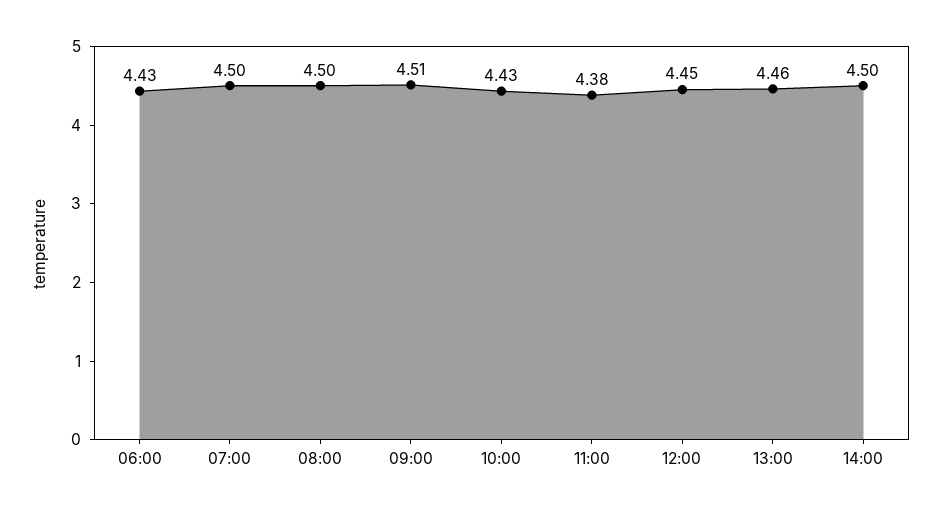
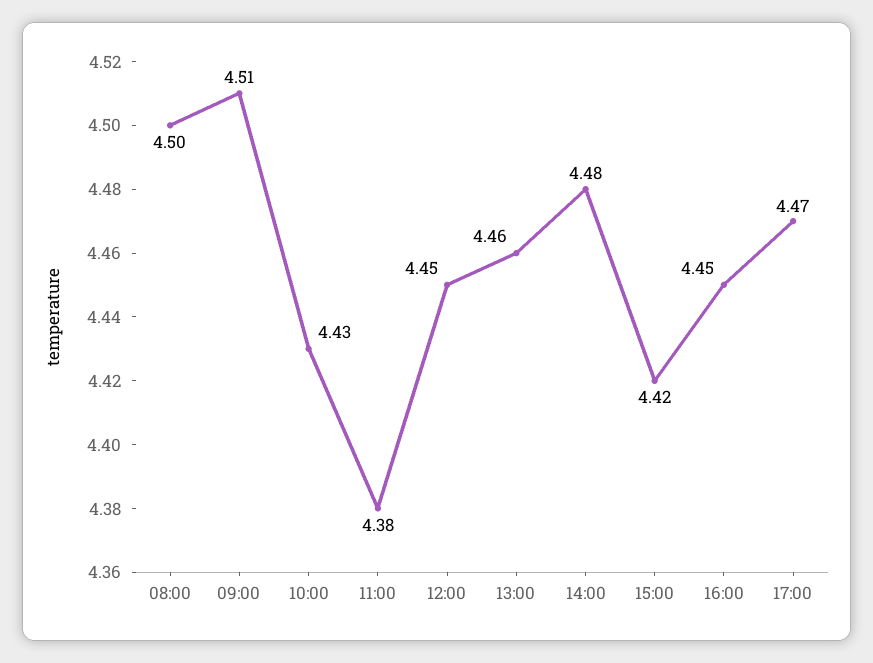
06:00: 4.43 -> none
07:00: 4.5 -> none
14:00: 4.5 -> 4.48
15:00: none -> 4.42
16:00: none -> 4.45
17:00: none -> 4.47

